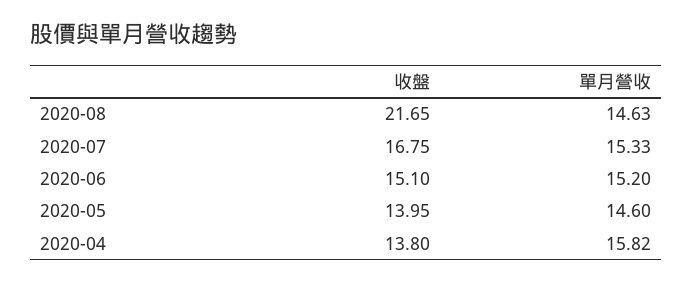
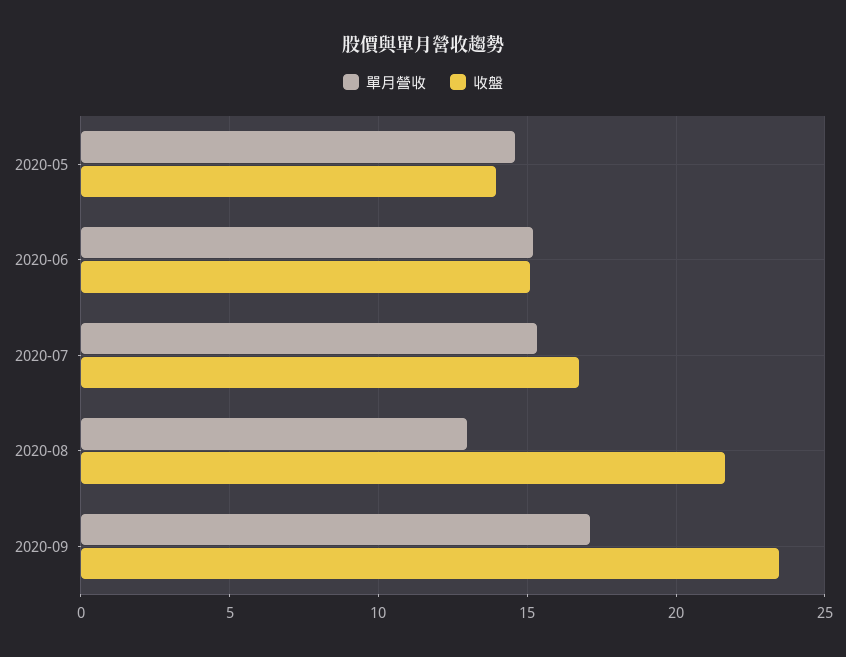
單月營收, 2020-08: 14.63 -> 13
收盤, 2020-04: 13.8 -> none
單月營收, 2020-04: 15.82 -> none
單月營收, 2020-09: none -> 17
收盤, 2020-09: none -> 23.5

